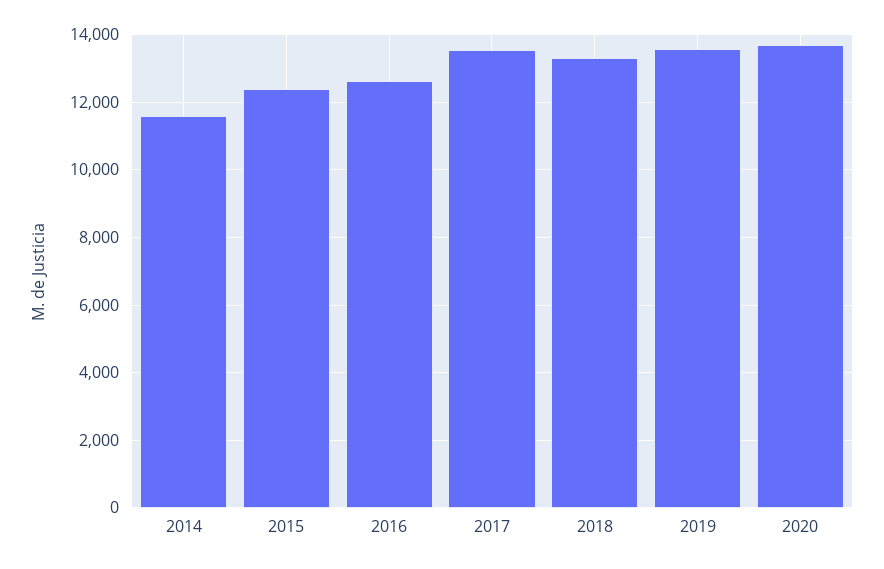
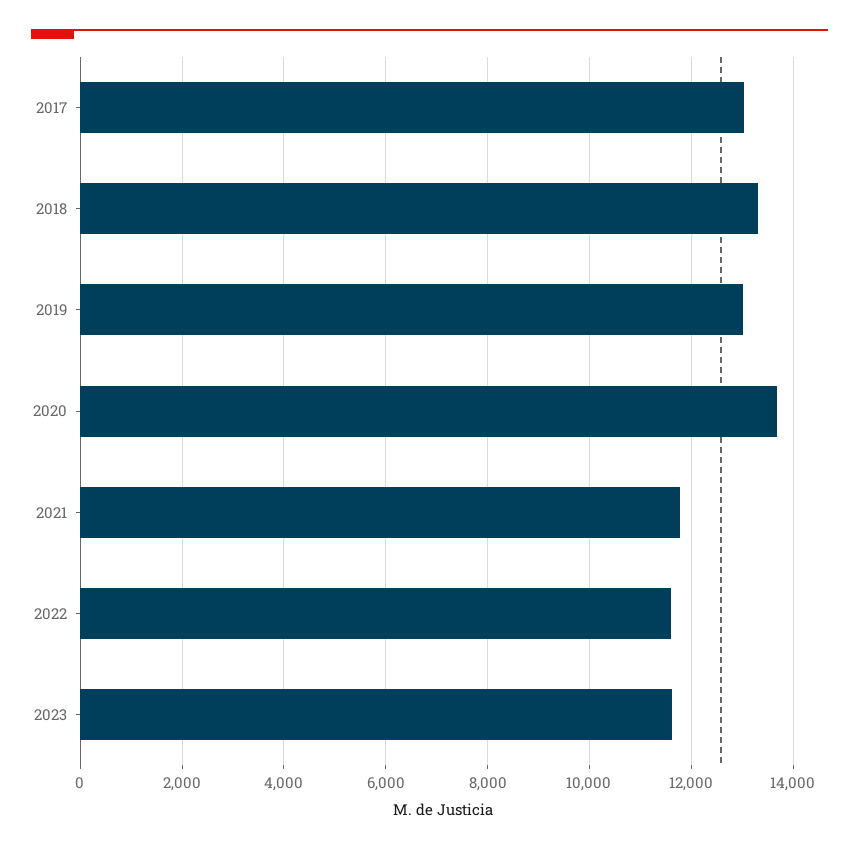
2014: 11600 -> none
2015: 12400 -> none
2016: 12600 -> none
2017: 13600 -> 13000
2019: 13600 -> 13000
2021: none -> 11800
2022: none -> 11600
2023: none -> 11600

